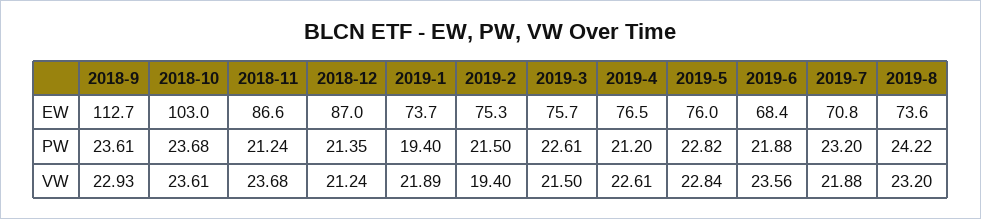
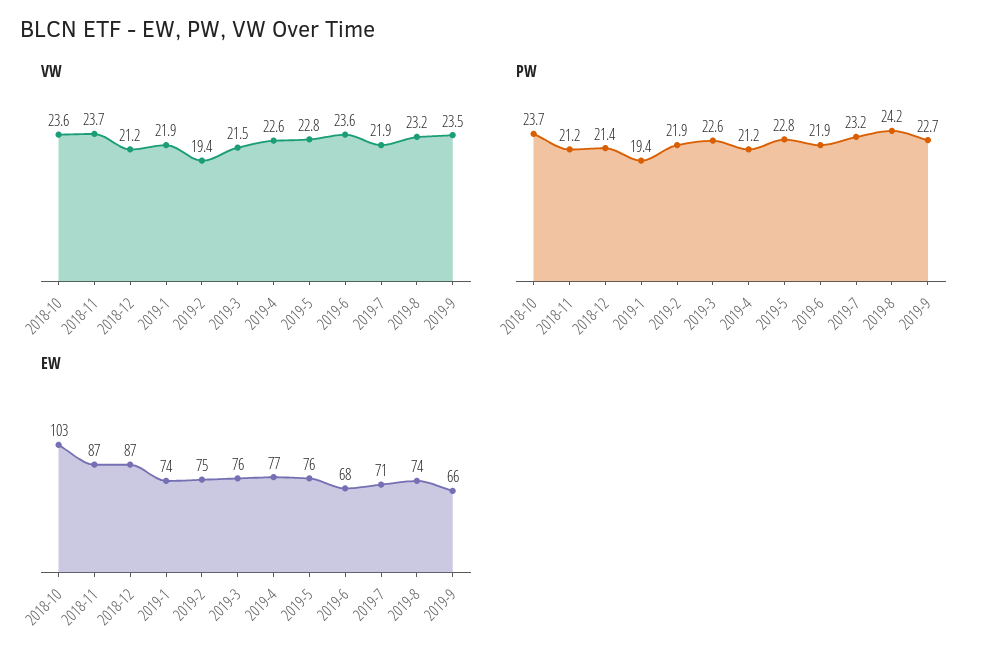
EW, 2018-9: 112.7 -> none
PW, 2018-9: 23.61 -> none
PW, 2019-2: 21.5 -> 21.9
VW, 2018-9: 22.93 -> none
VW, 2019-9: none -> 23.5
PW, 2019-9: none -> 22.7
EW, 2019-9: none -> 66

